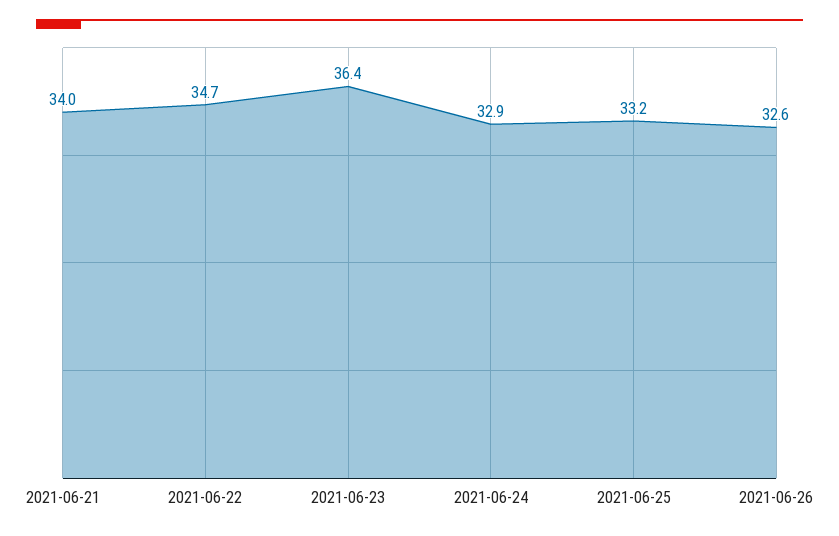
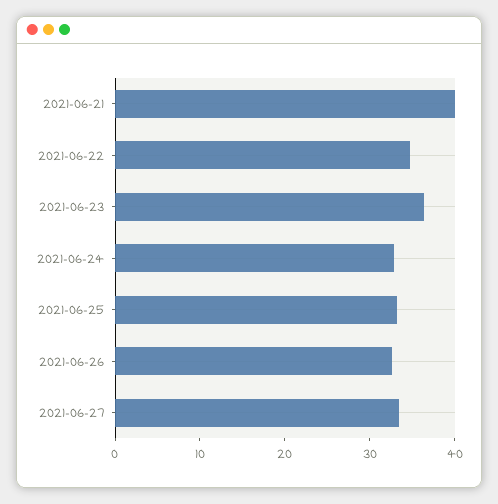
2021-06-21: 34 -> 40
2021-06-27: none -> 34

